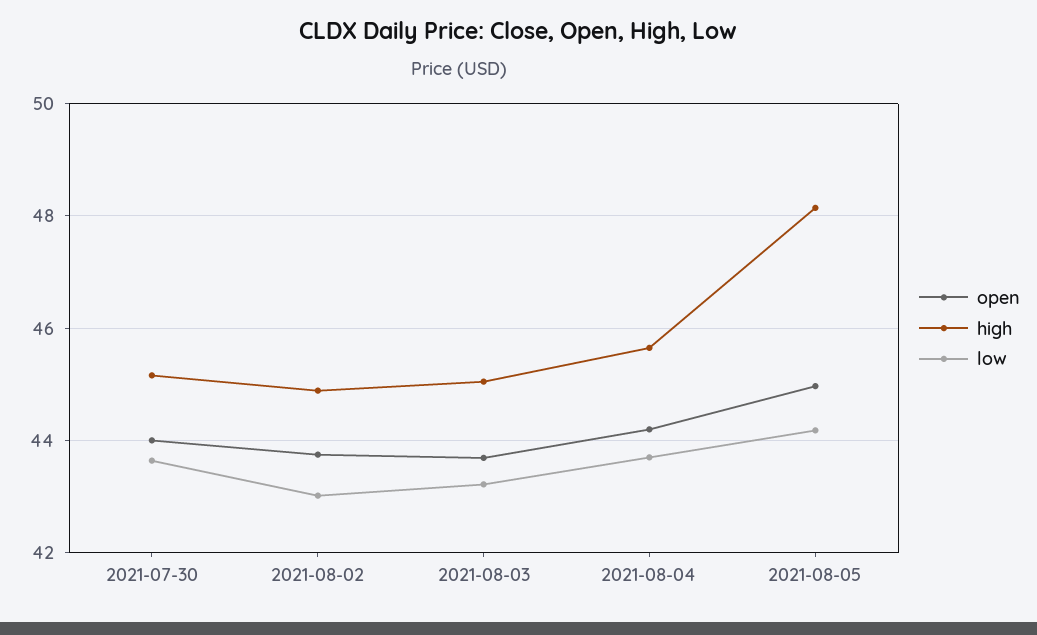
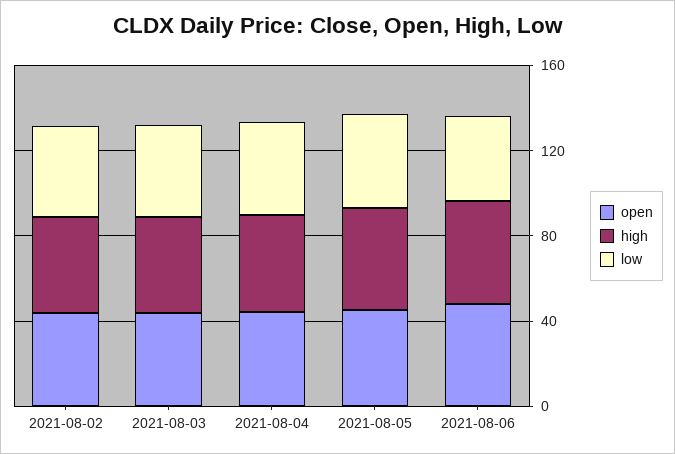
open, 2021-07-30: 44 -> none
high, 2021-07-30: 45.2 -> none
low, 2021-07-30: 43.6 -> none
open, 2021-08-06: none -> 50
high, 2021-08-06: none -> 50
low, 2021-08-06: none -> 40

